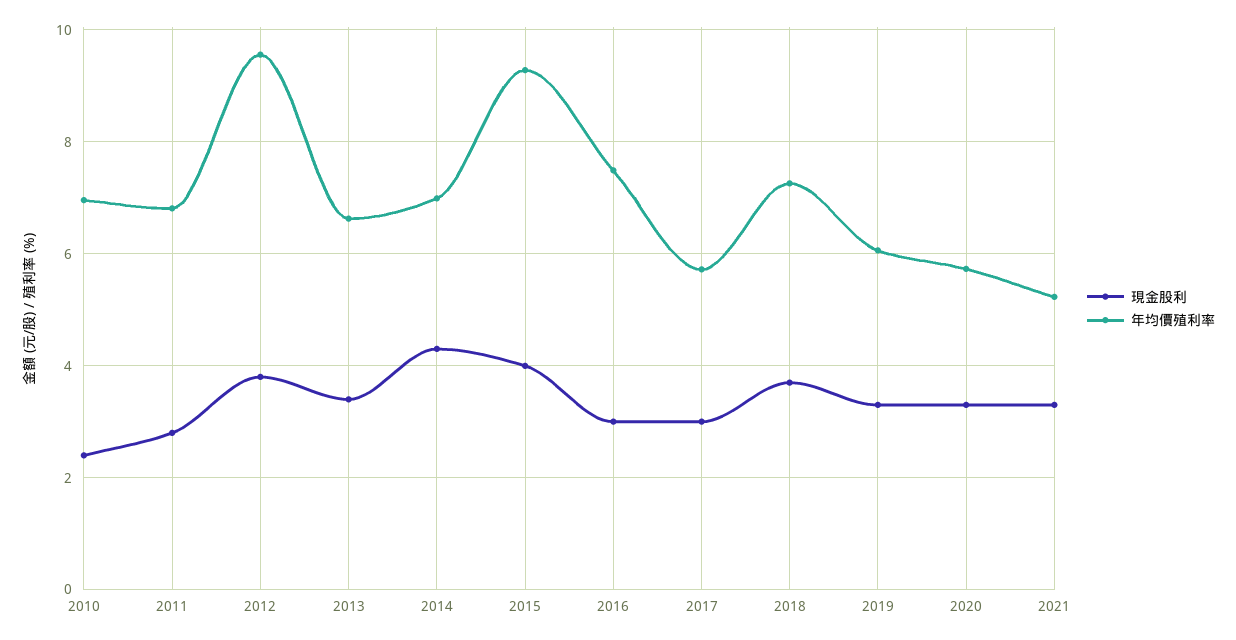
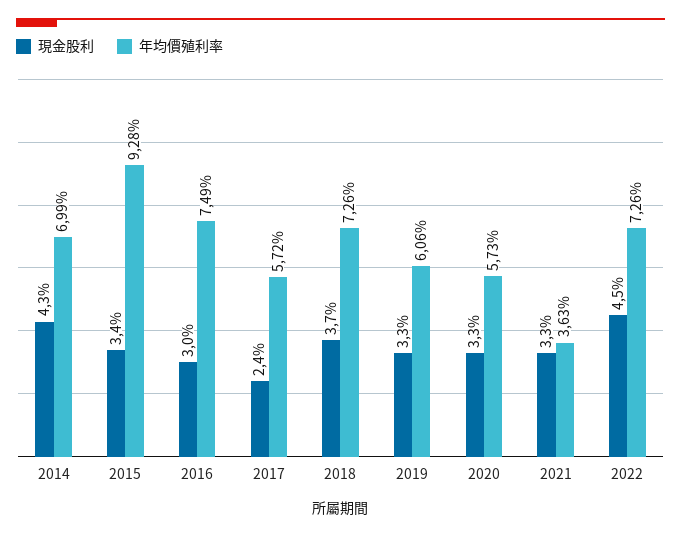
現金股利, 2010: 2.4 -> none
年均價殖利率, 2010: 7 -> none
現金股利, 2011: 2.8 -> none
年均價殖利率, 2011: 6.8 -> none
現金股利, 2012: 3.8 -> none
年均價殖利率, 2012: 9.6 -> none
現金股利, 2013: 3.4 -> none
年均價殖利率, 2013: 6.6 -> none
現金股利, 2015: 4 -> 3.4
現金股利, 2017: 3 -> 2.4
年均價殖利率, 2021: 5.2 -> 3.63
現金股利, 2022: none -> 4.5
年均價殖利率, 2022: none -> 7.26

